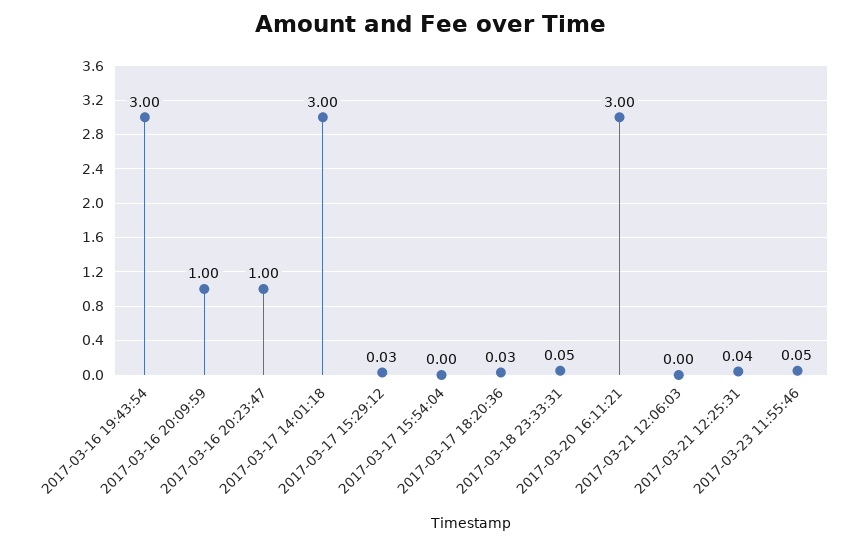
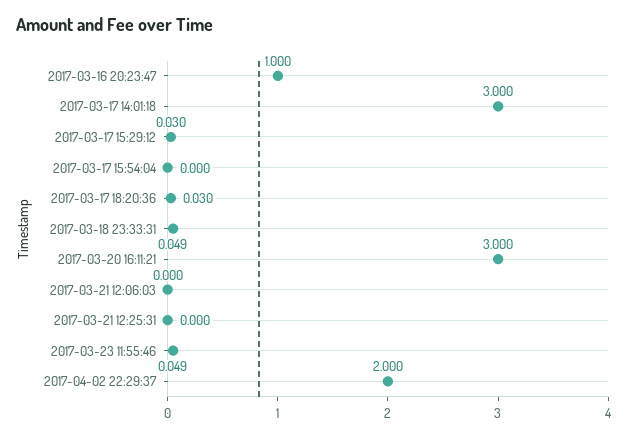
2017-03-16 19:43:54: 3 -> none
2017-03-16 20:09:59: 1 -> none
2017-03-21 12:25:31: 0.04 -> 0
2017-04-02 22:29:37: none -> 2

